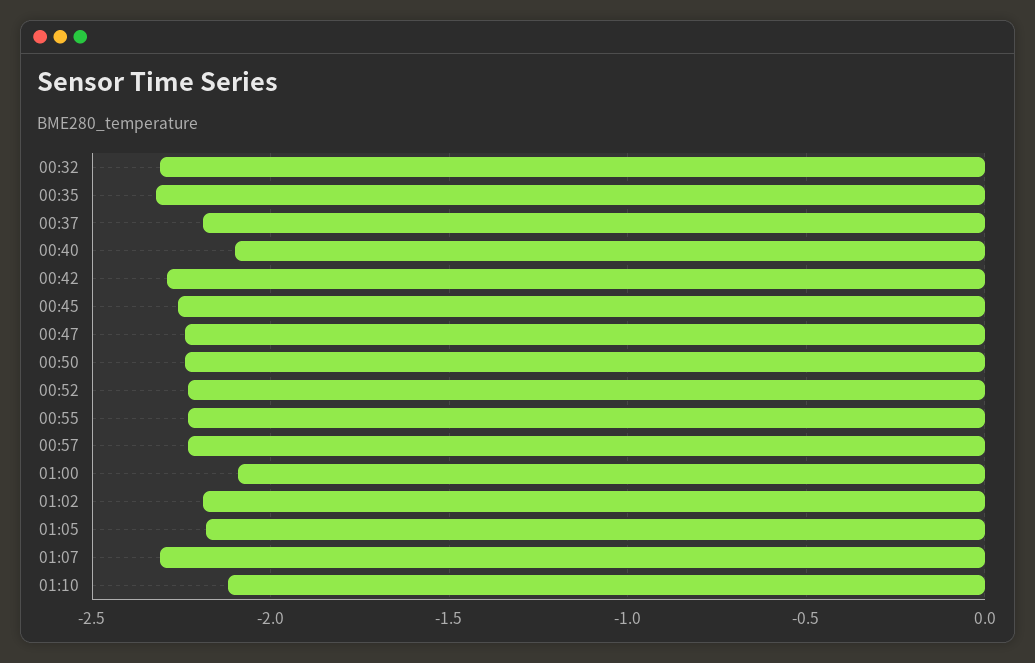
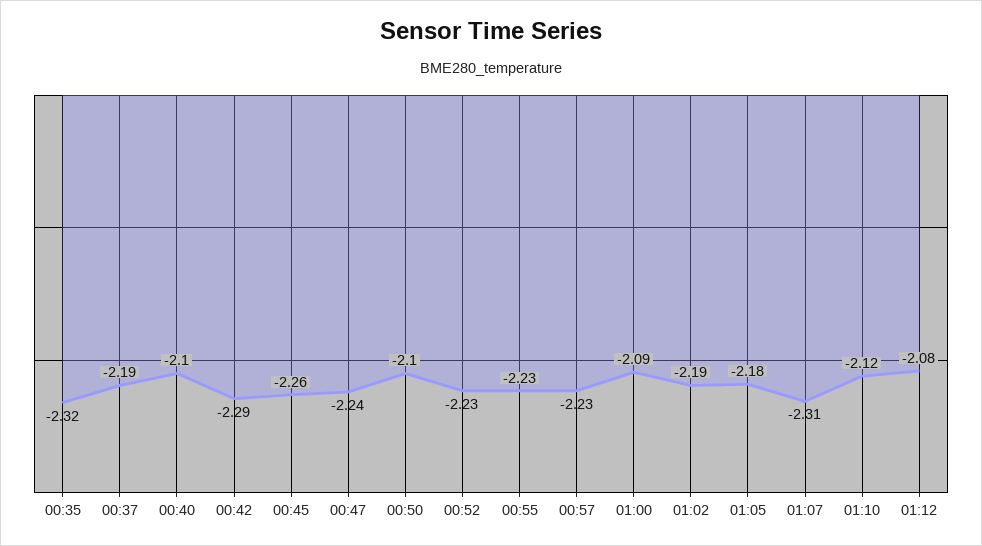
00:32: -2.3 -> none
00:50: -2.25 -> -2.1
01:12: none -> -2.08

